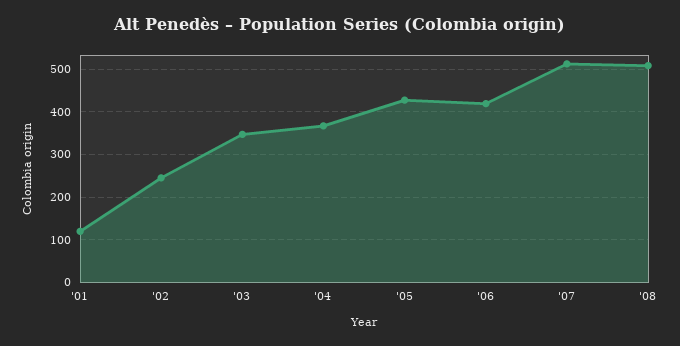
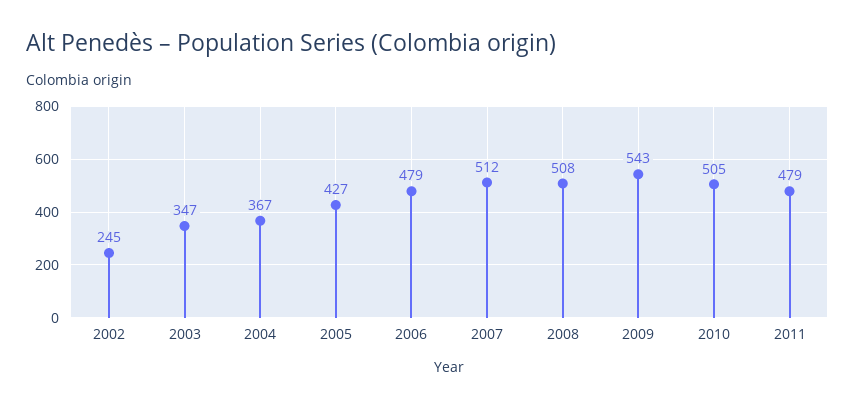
'01: 120 -> none
'06: 420 -> 479
2009: none -> 543
2010: none -> 505
2011: none -> 479

